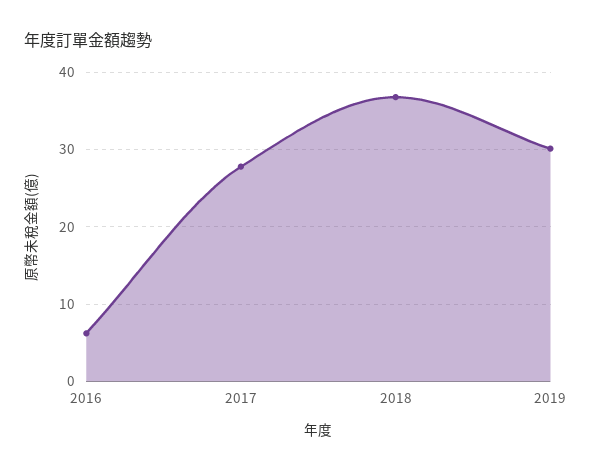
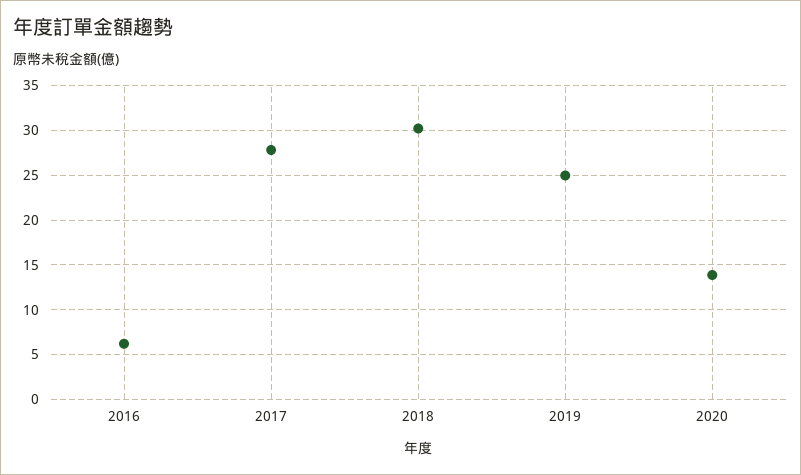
2018: 37 -> 30
2019: 30 -> 25
2020: none -> 14

